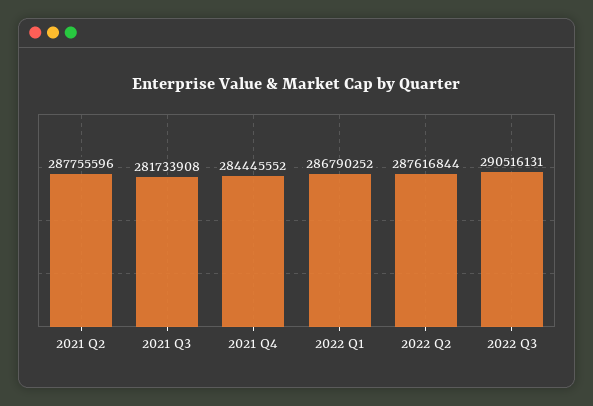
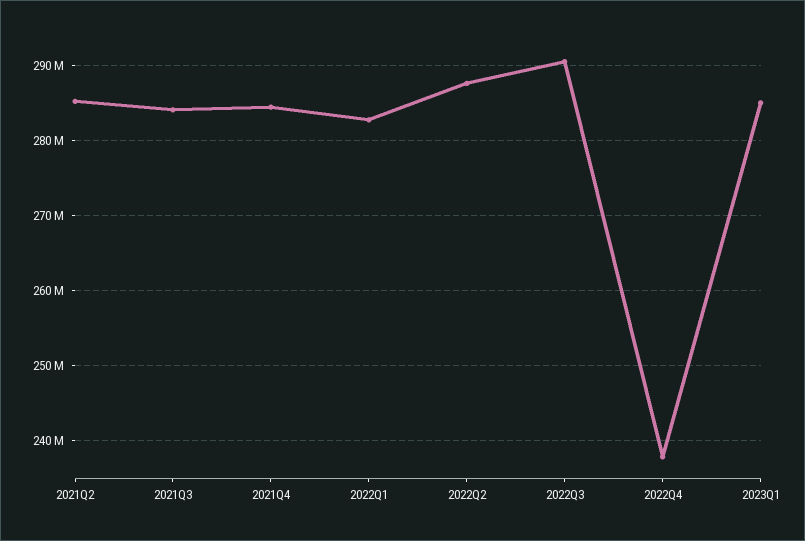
2021 Q2: 287755596 -> 285000000
2021 Q3: 281733908 -> 284000000
2022 Q1: 286790252 -> 283000000
2022Q4: none -> 238000000
2023Q1: none -> 285000000

